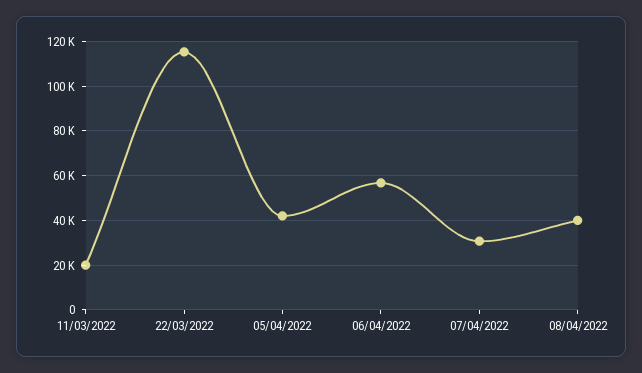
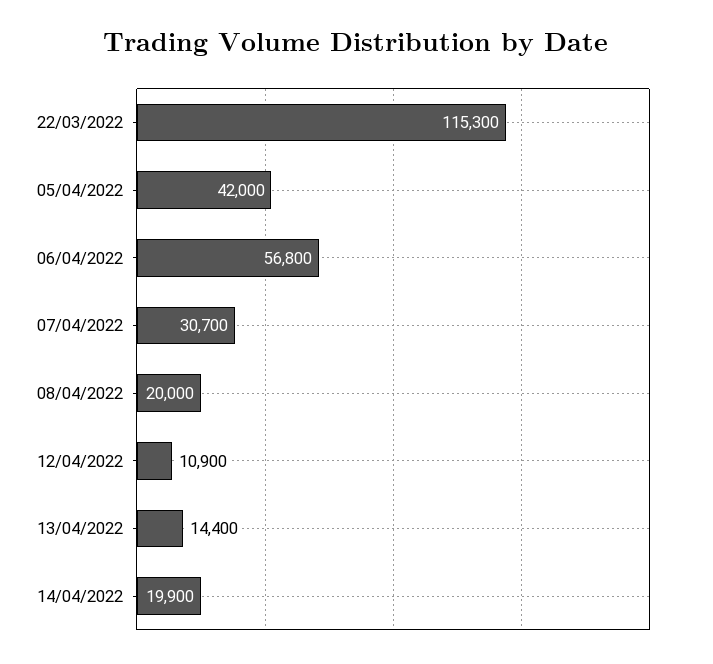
11/03/2022: 20000 -> none
08/04/2022: 40000 -> 20000
12/04/2022: none -> 10900
13/04/2022: none -> 14400
14/04/2022: none -> 19900

